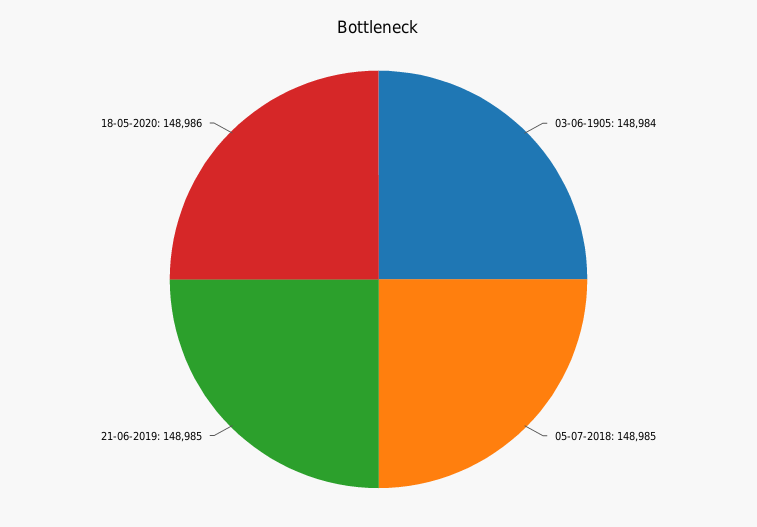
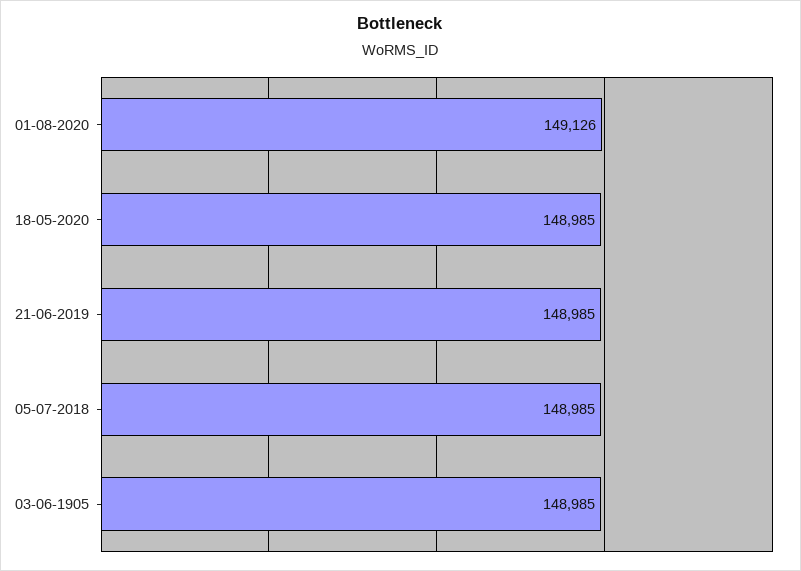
03-06-1905: 148984 -> 148985
18-05-2020: 148986 -> 148985
01-08-2020: none -> 149126

